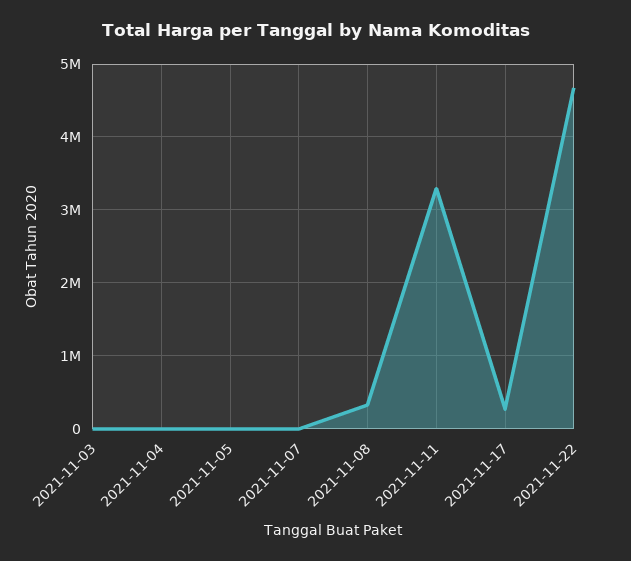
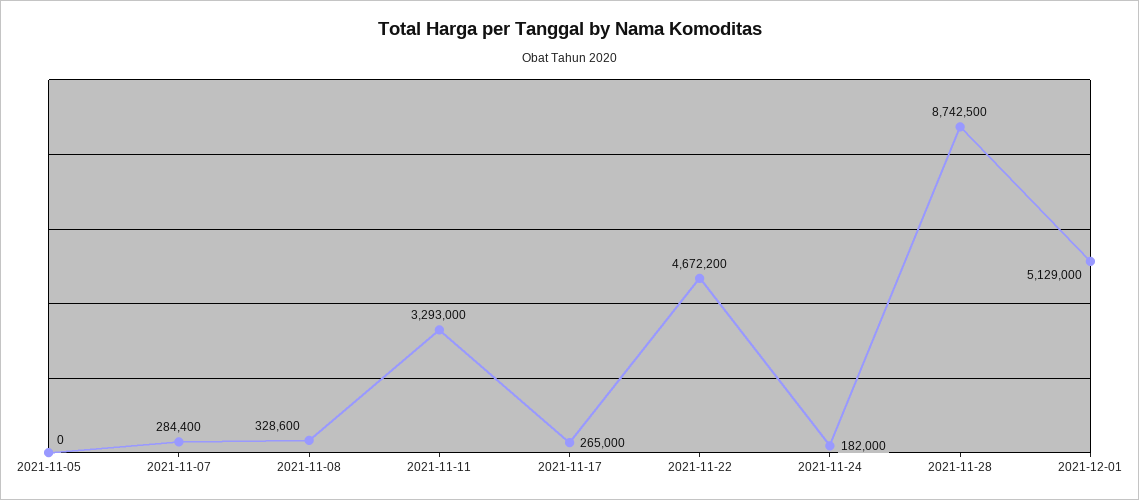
2021-11-03: 0 -> none
2021-11-04: 0 -> none
2021-11-07: 0 -> 284400
2021-11-24: none -> 182000
2021-11-28: none -> 8742500
2021-12-01: none -> 5129000

